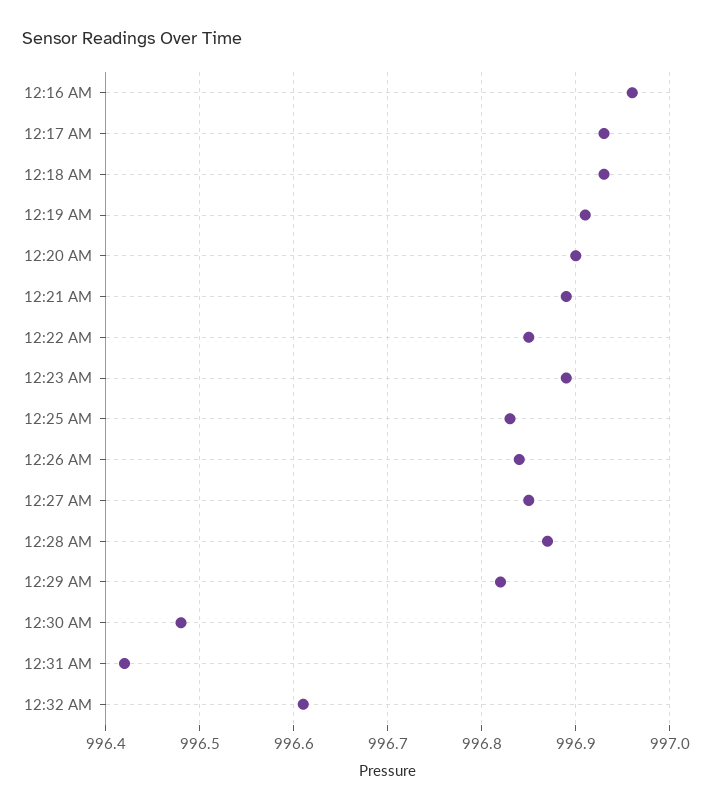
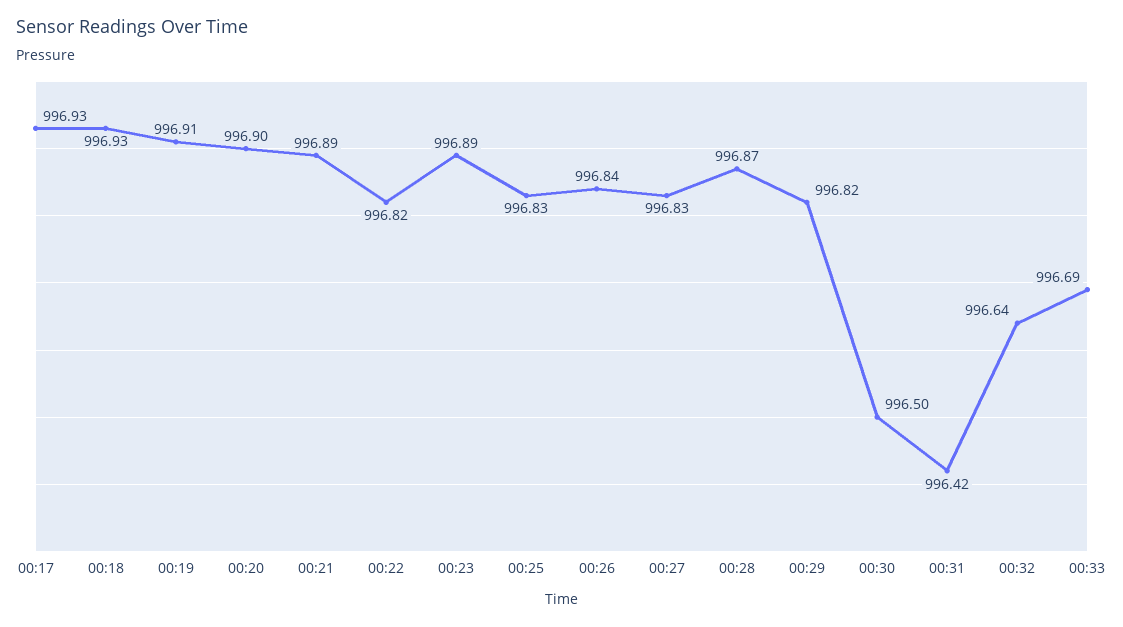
12:16 AM: 996.96 -> none
12:22 AM: 996.85 -> 996.82
12:27 AM: 996.85 -> 996.83
12:30 AM: 996.48 -> 996.5
12:32 AM: 996.61 -> 996.64
00:33: none -> 996.69

